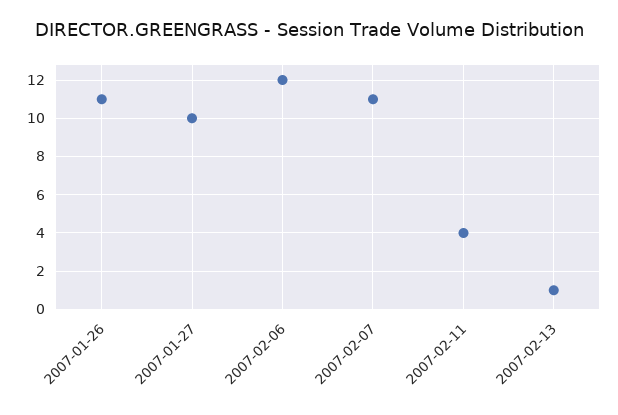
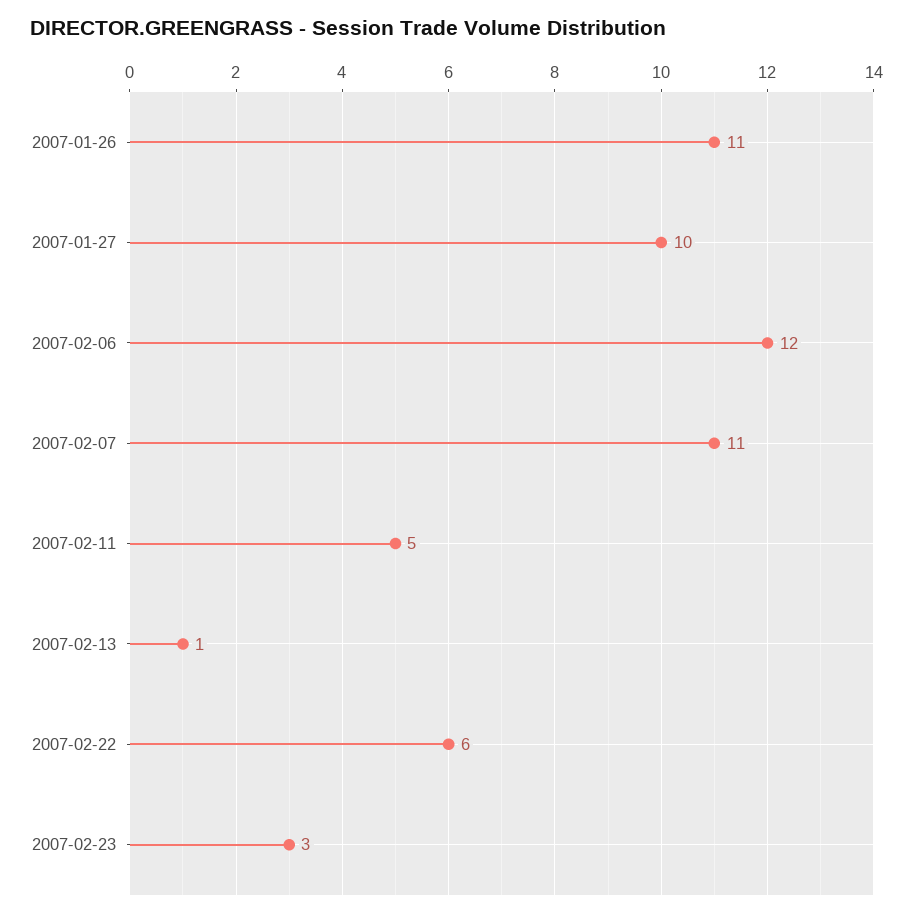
2007-02-11: 4 -> 5
2007-02-22: none -> 6
2007-02-23: none -> 3

